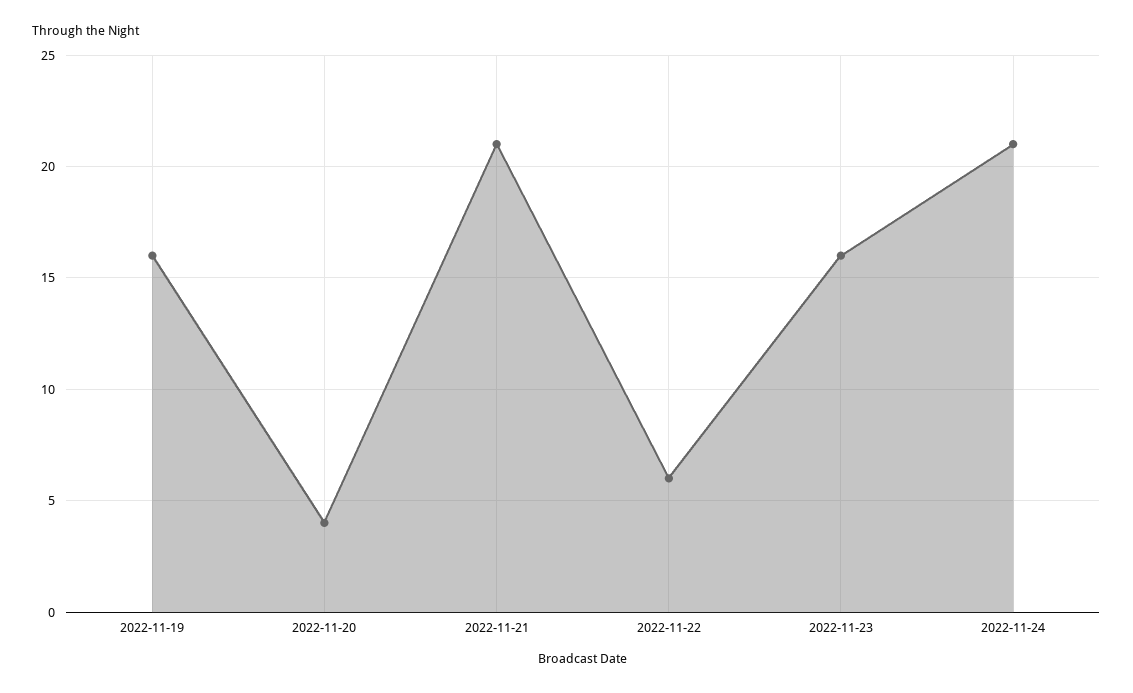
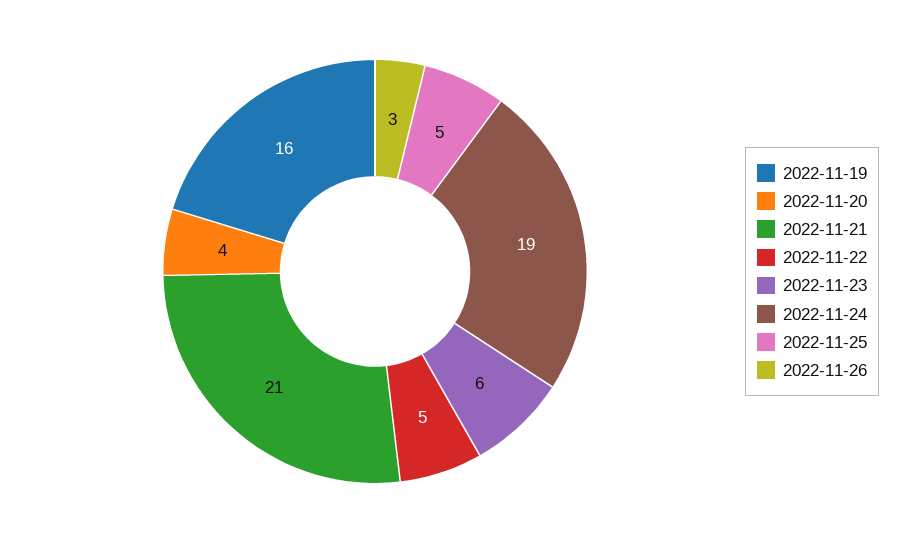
2022-11-22: 6 -> 5
2022-11-23: 16 -> 6
2022-11-24: 21 -> 19
2022-11-25: none -> 5
2022-11-26: none -> 3

